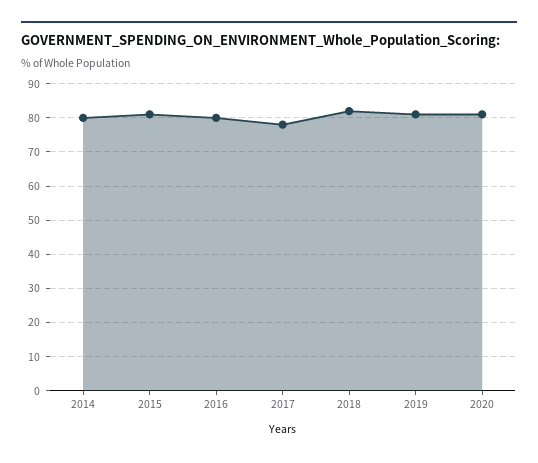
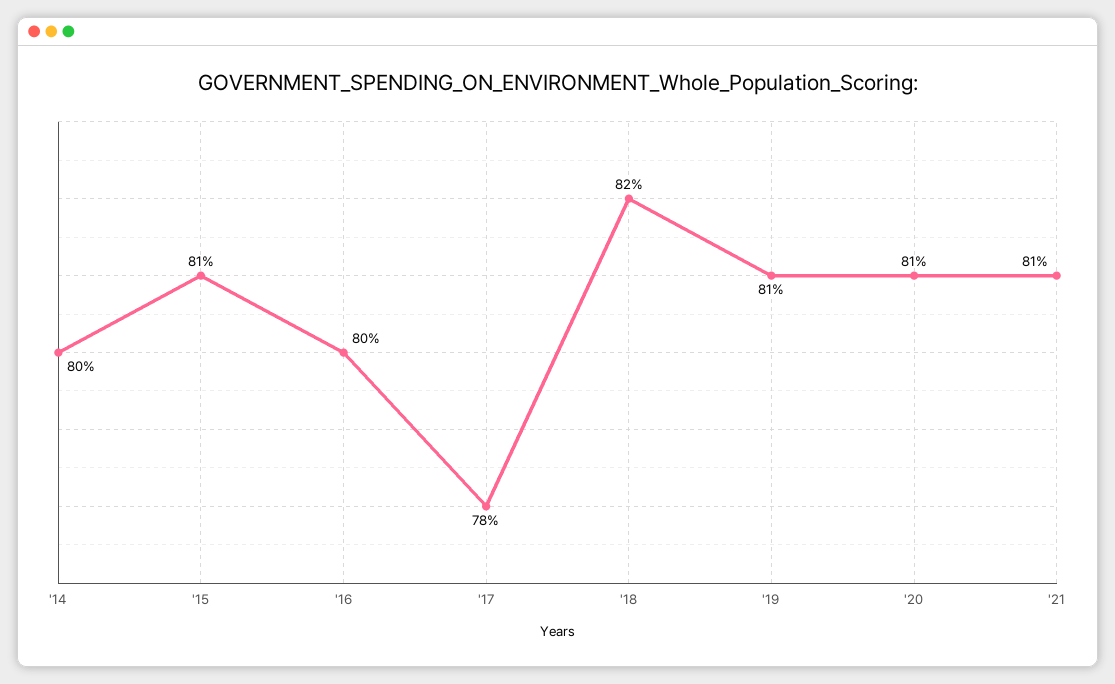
'21: none -> 81

